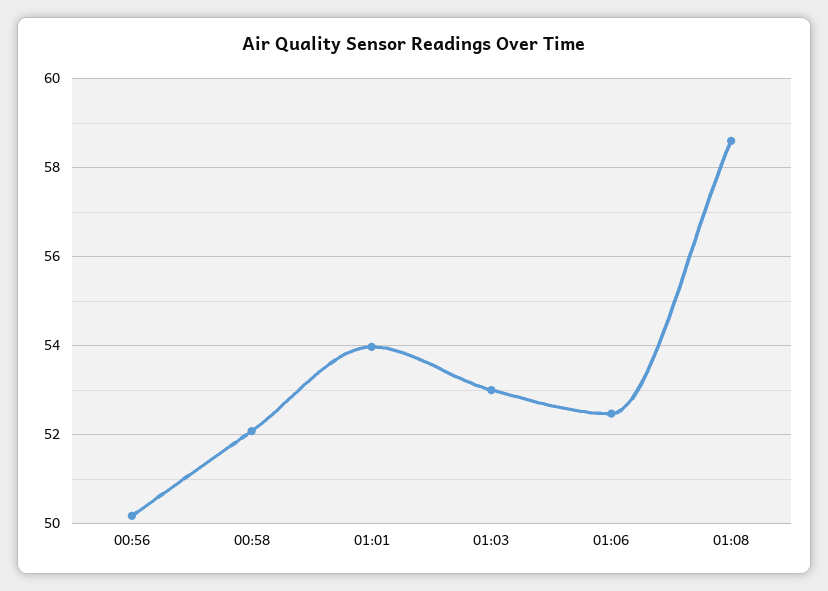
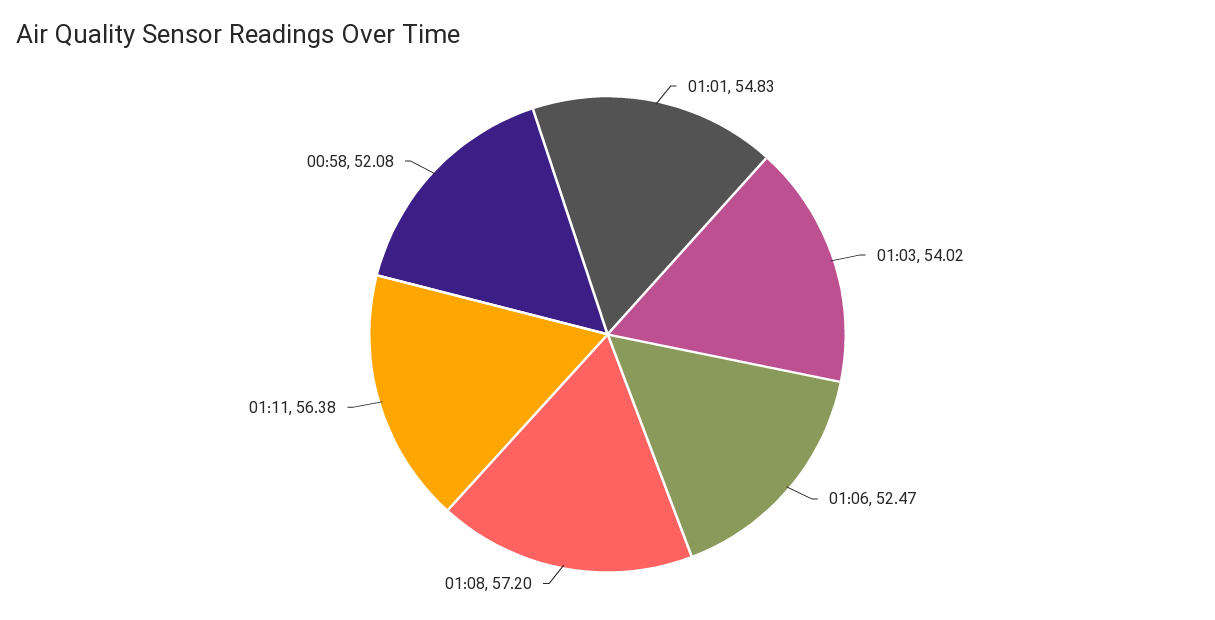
00:56: 50.2 -> none
01:01: 54 -> 54.83
01:03: 53 -> 54.02
01:08: 58.6 -> 57.2
01:11: none -> 56.38

